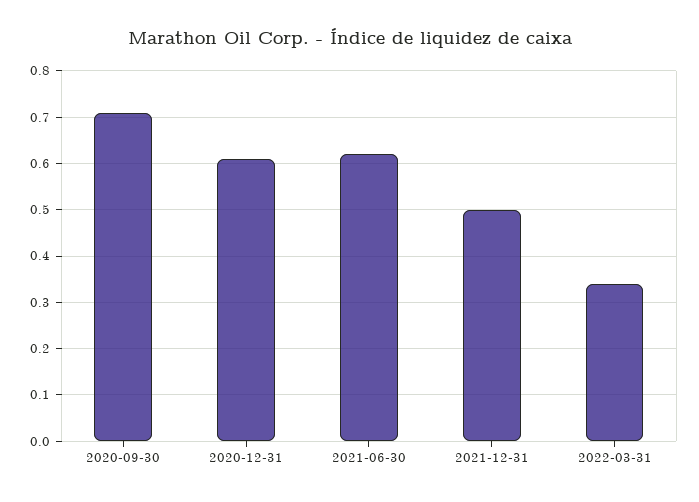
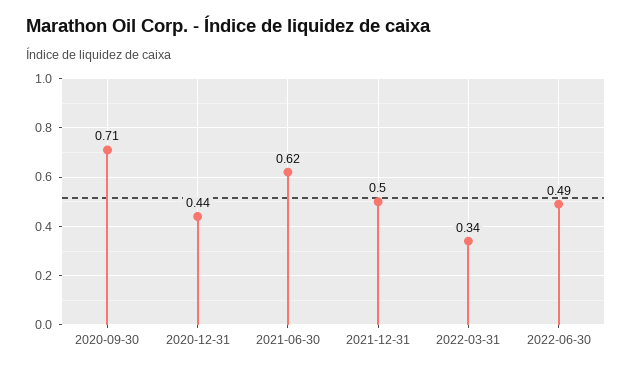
2020-12-31: 0.6 -> 0.44
2022-06-30: none -> 0.49

